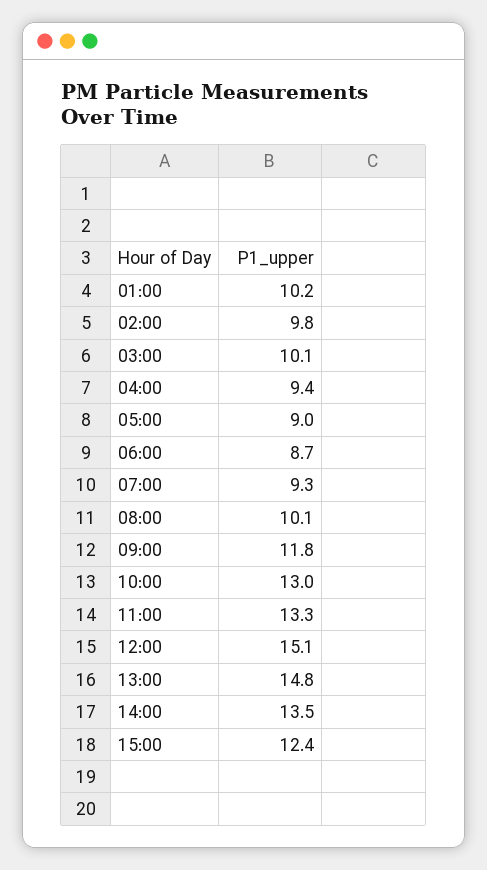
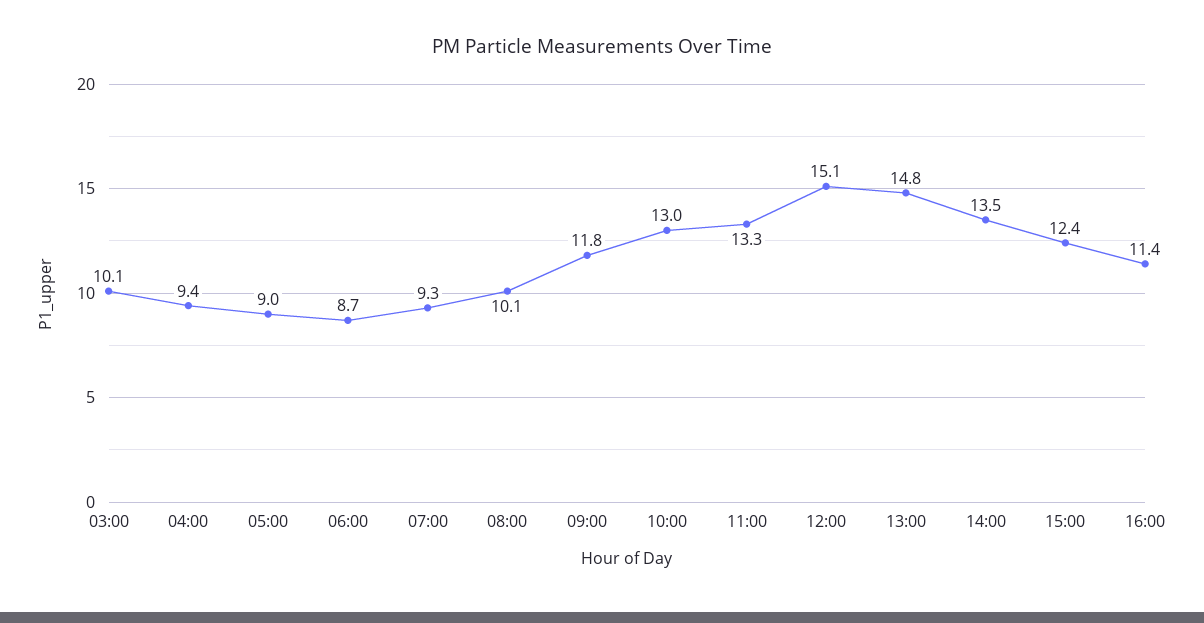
01:00: 10.2 -> none
02:00: 9.8 -> none
16:00: none -> 11.4

